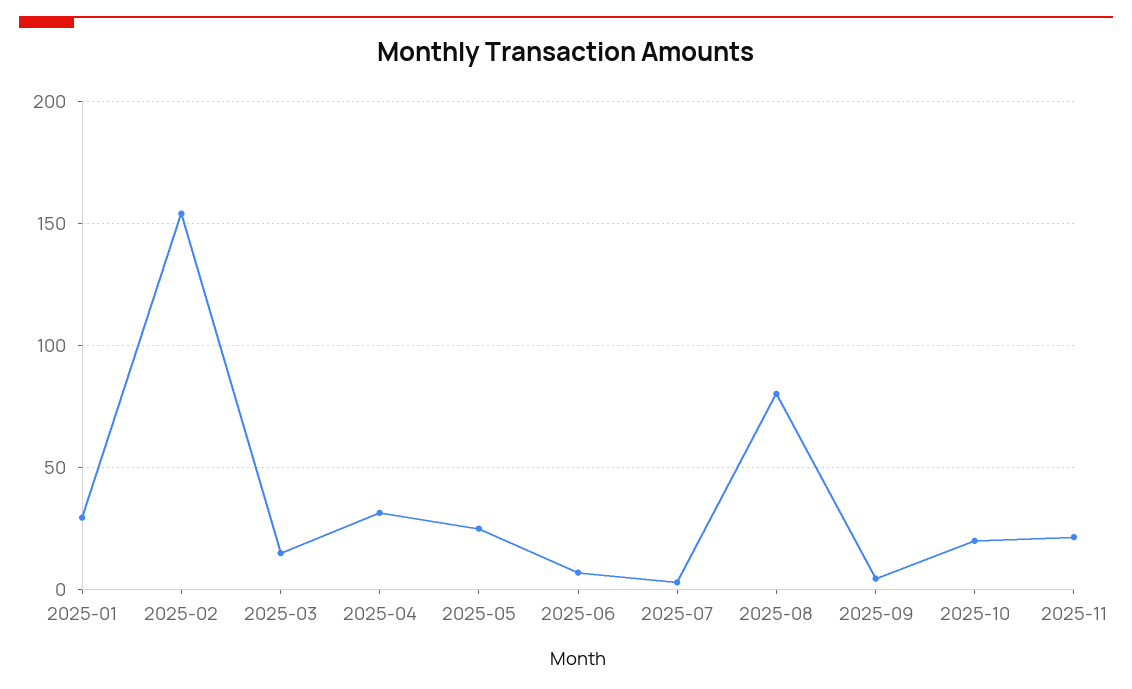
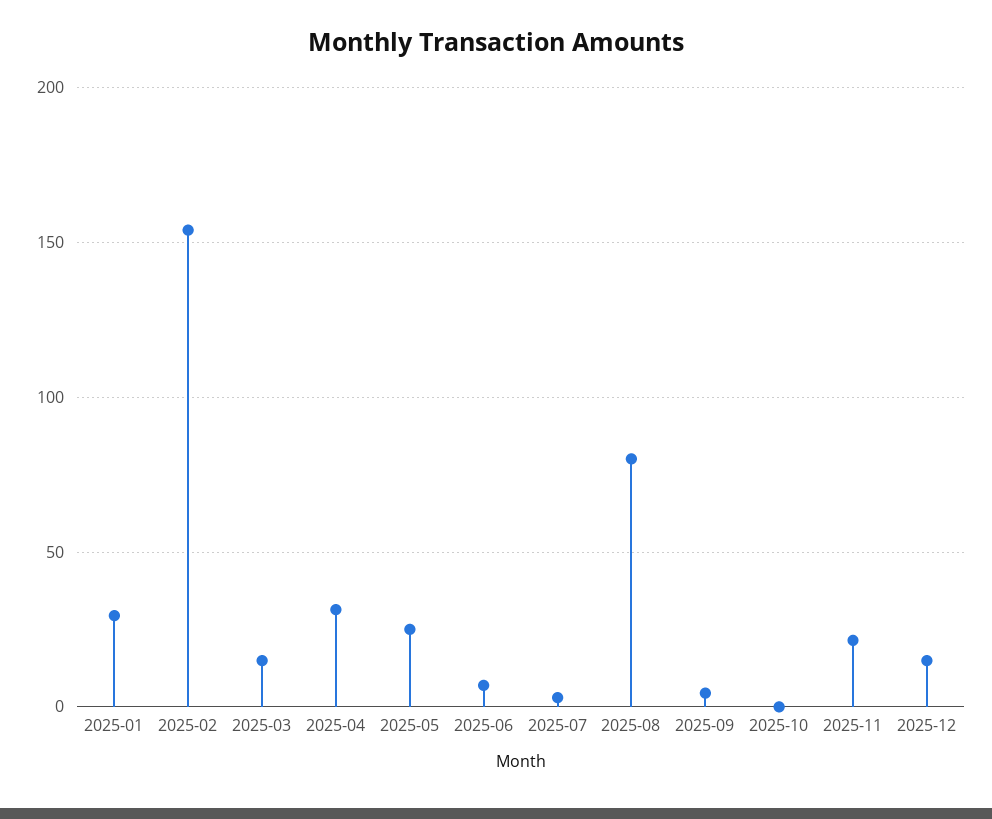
2025-10: 20 -> 0
2025-12: none -> 15

